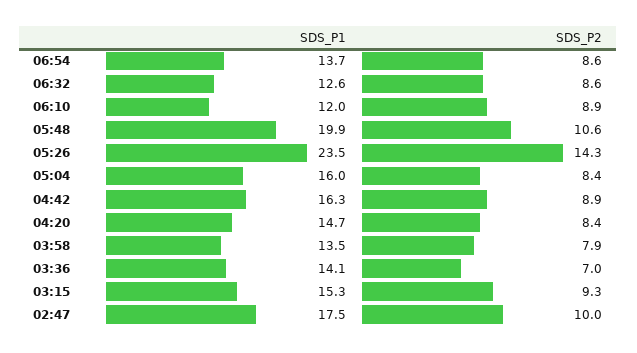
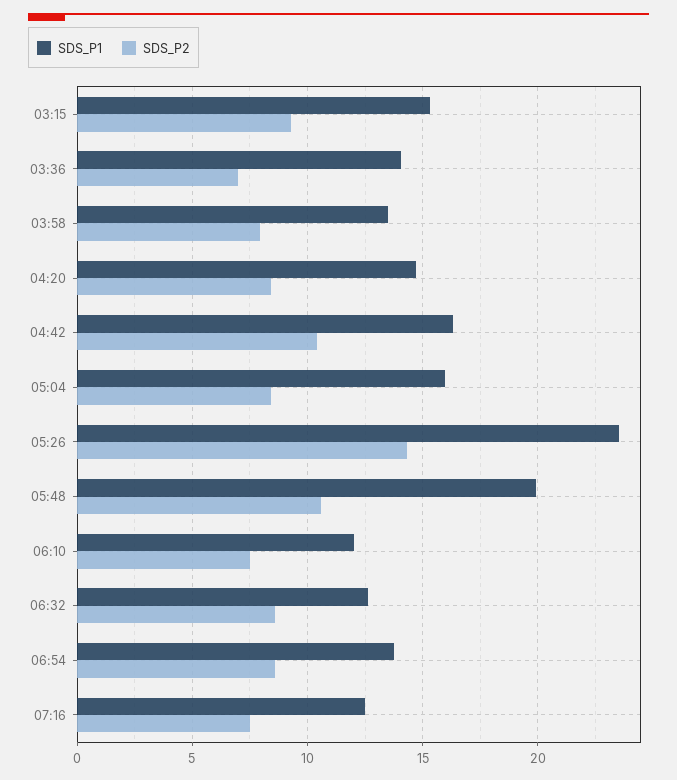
SDS_P2, 06:10: 8.9 -> 7.5
SDS_P2, 04:42: 8.9 -> 10.5
SDS_P1, 02:47: 17.5 -> none
SDS_P2, 02:47: 10 -> none
SDS_P1, 07:16: none -> 12.5
SDS_P2, 07:16: none -> 7.5

